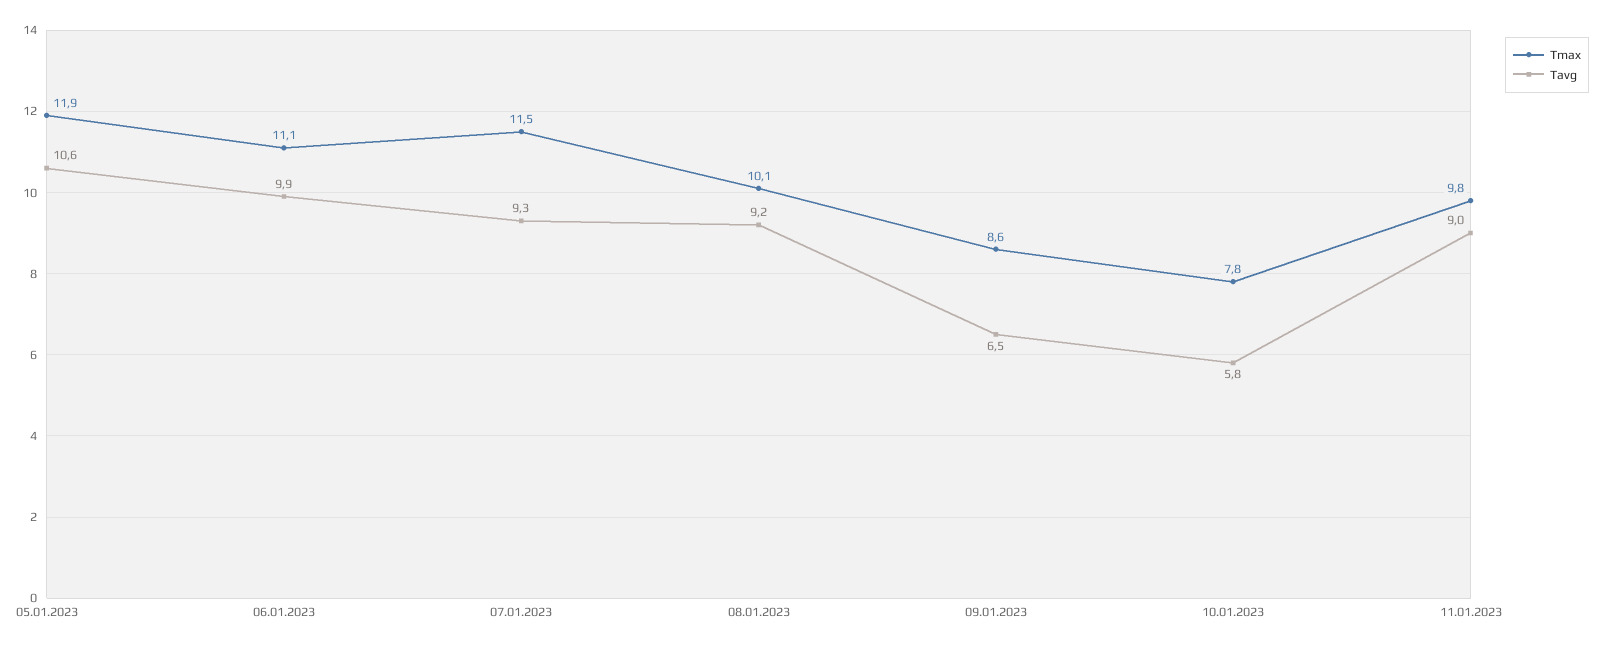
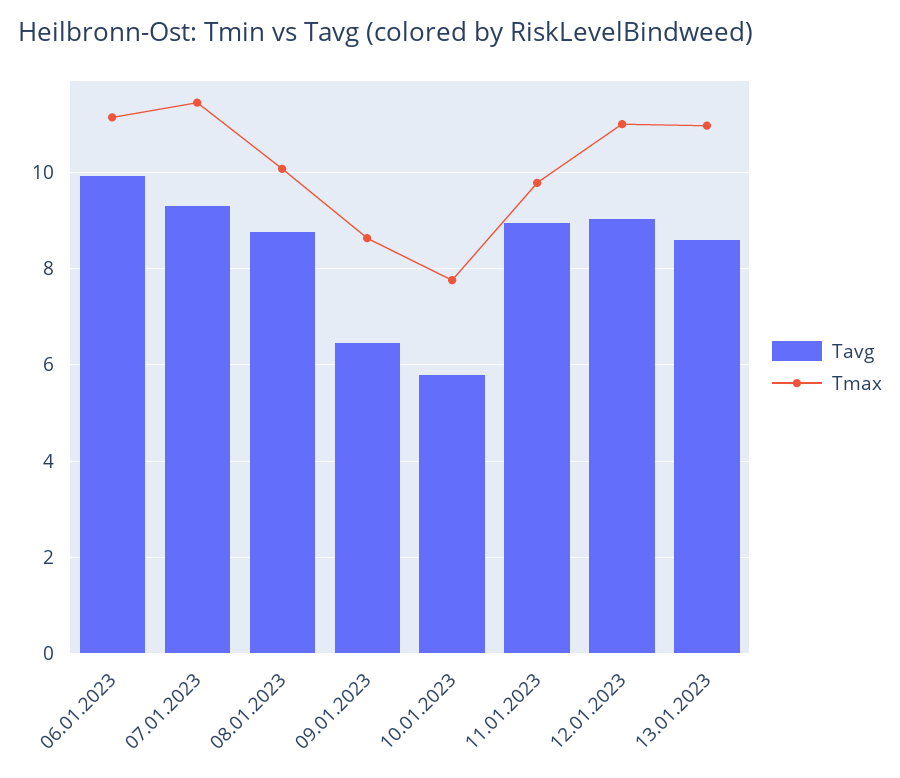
Tmax, 05.01.2023: 11.9 -> none
Tavg, 05.01.2023: 10.6 -> none
Tavg, 08.01.2023: 9.2 -> 8.8
Tavg, 12.01.2023: none -> 9
Tmax, 12.01.2023: none -> 11
Tavg, 13.01.2023: none -> 8.6
Tmax, 13.01.2023: none -> 11

